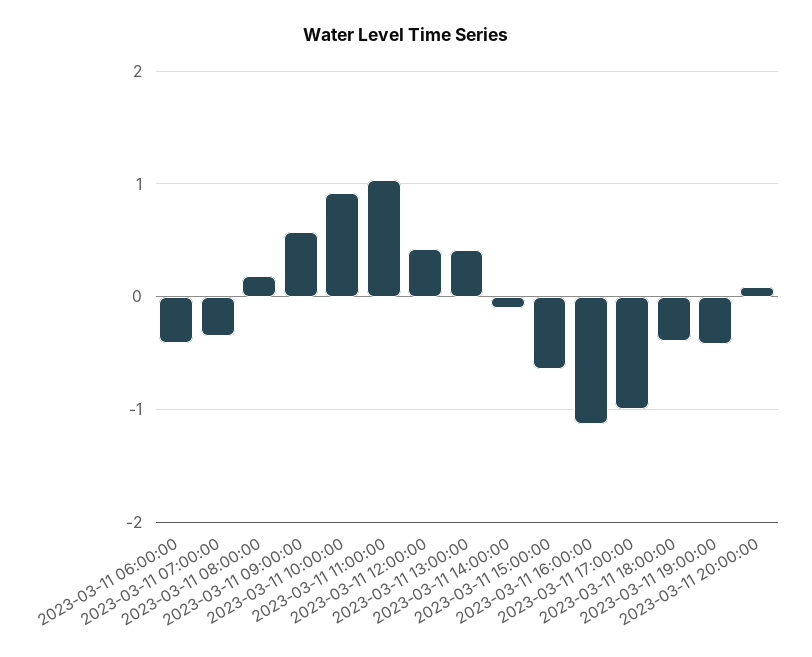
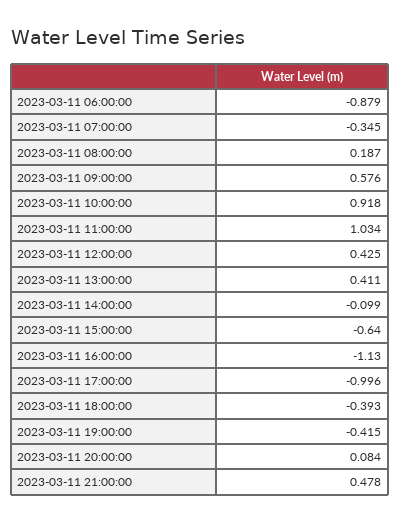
2023-03-11 06:00:00: -0.4 -> -0.879
2023-03-11 21:00:00: none -> 0.478

